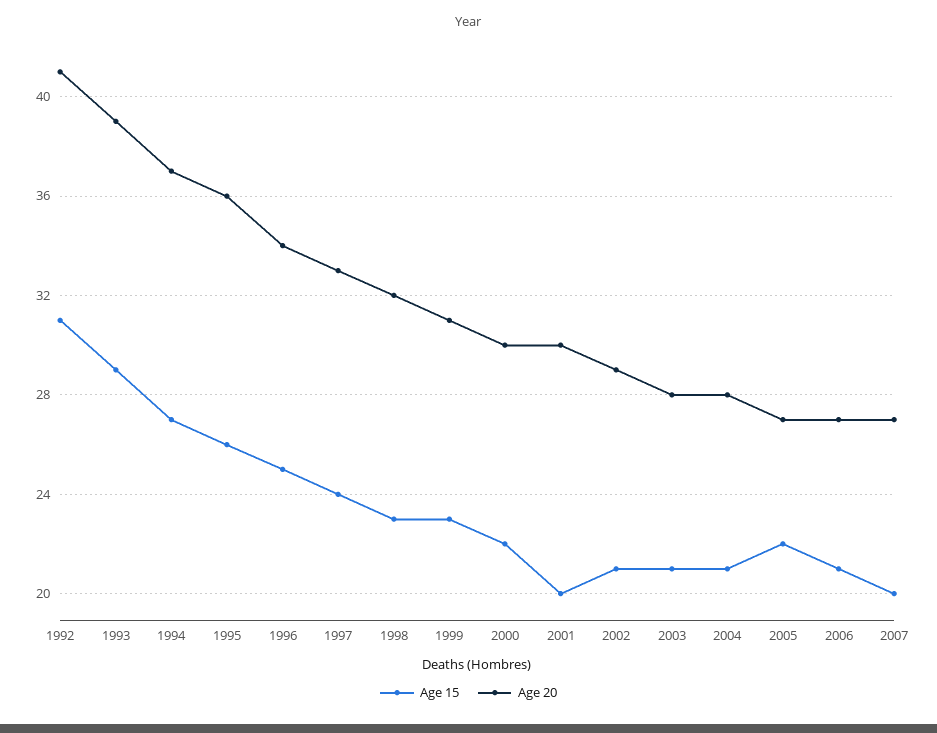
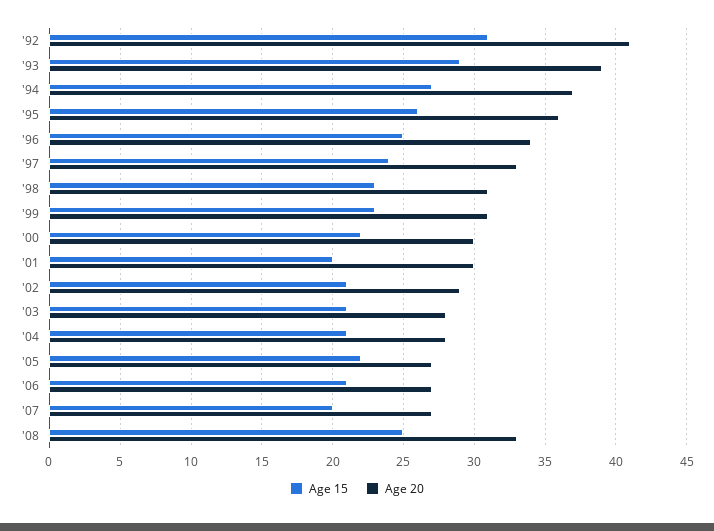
Age 20, 1998: 32 -> 31
Age 15, '08: none -> 25
Age 20, '08: none -> 33

